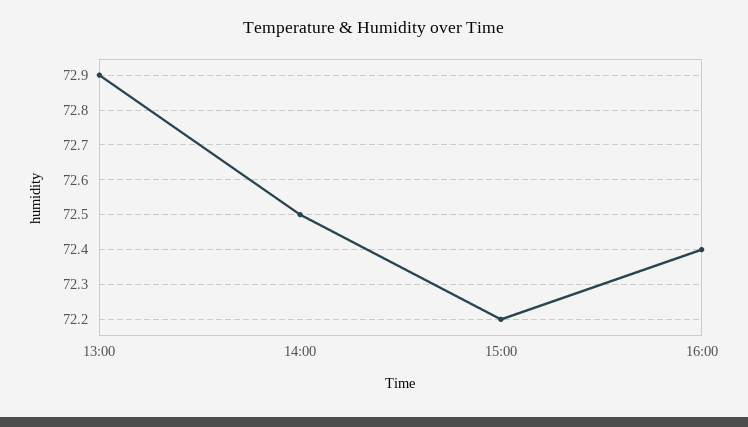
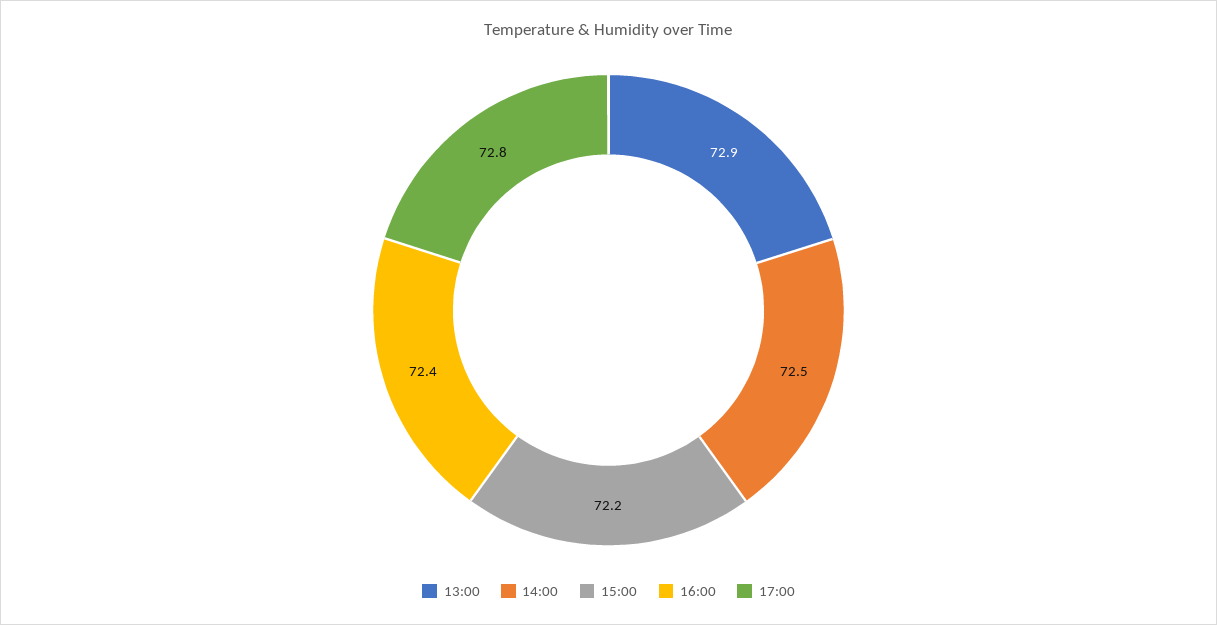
17:00: none -> 72.8

